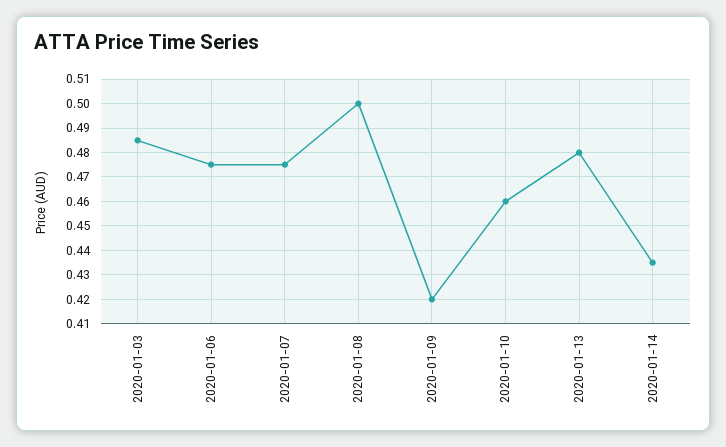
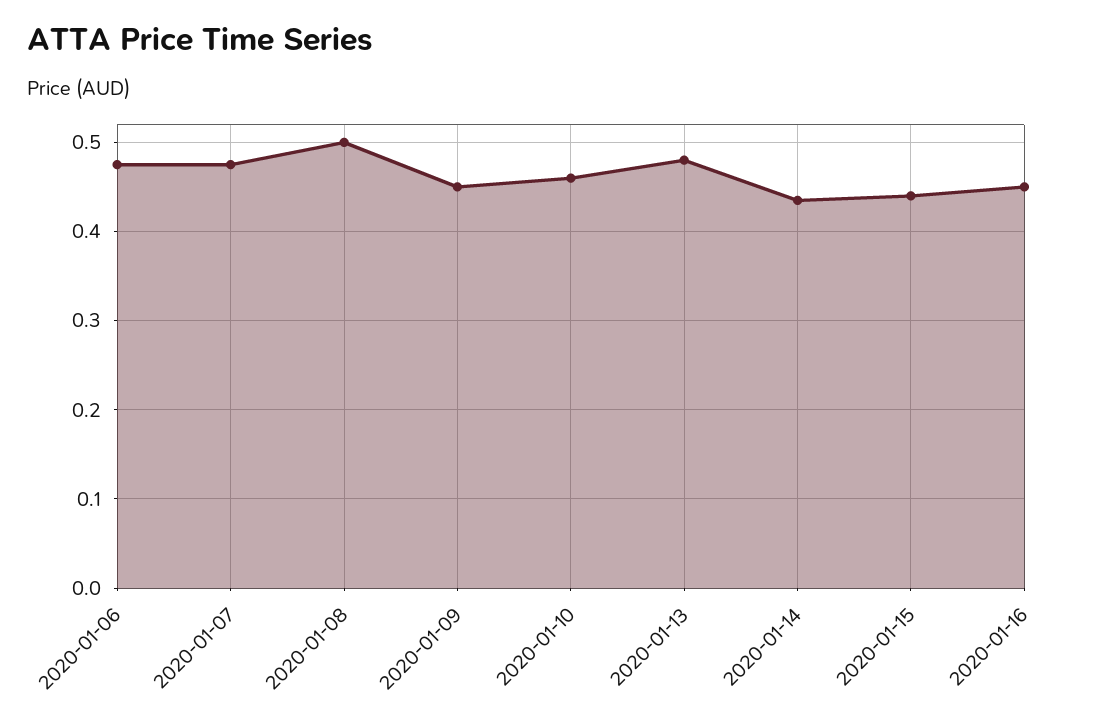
2020-01-03: 0.485 -> none
2020-01-09: 0.42 -> 0.45
2020-01-15: none -> 0.44
2020-01-16: none -> 0.45

